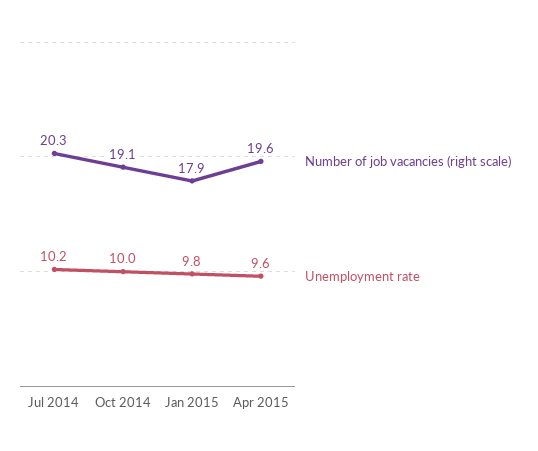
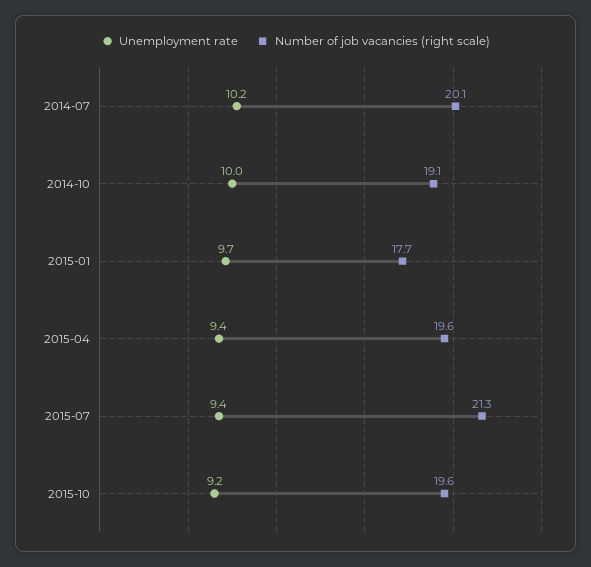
Number of job vacancies (right scale), Jul 2014: 20.3 -> 20.1
Number of job vacancies (right scale), Jan 2015: 17.9 -> 17.7
Unemployment rate, Jan 2015: 9.8 -> 9.7
Unemployment rate, Apr 2015: 9.6 -> 9.4
Unemployment rate, 2015-07: none -> 9.4
Number of job vacancies (right scale), 2015-07: none -> 21.3
Unemployment rate, 2015-10: none -> 9.2
Number of job vacancies (right scale), 2015-10: none -> 19.6

